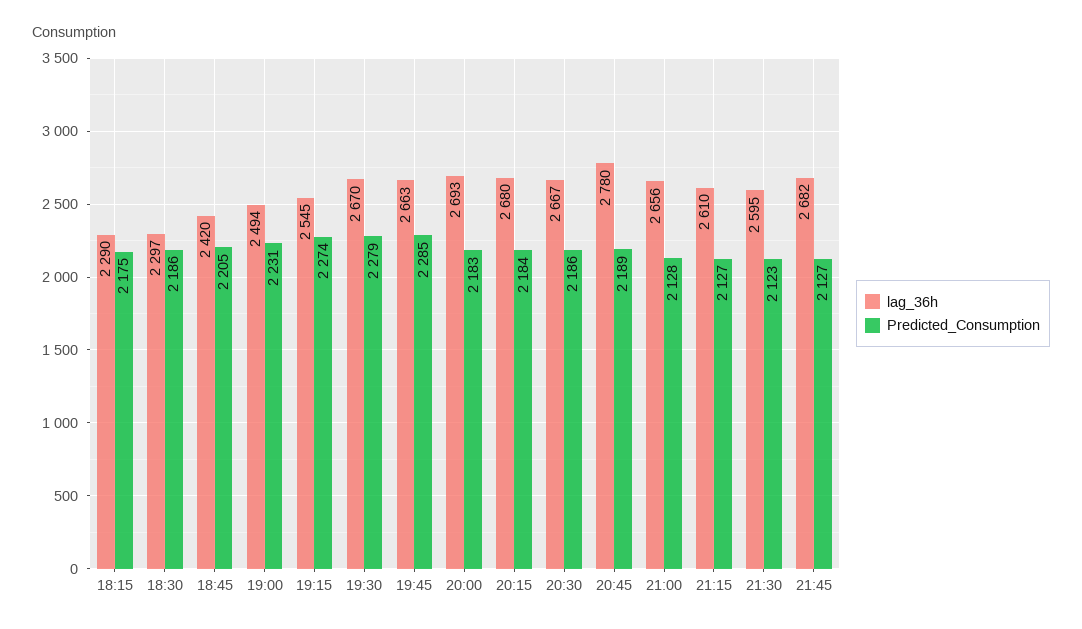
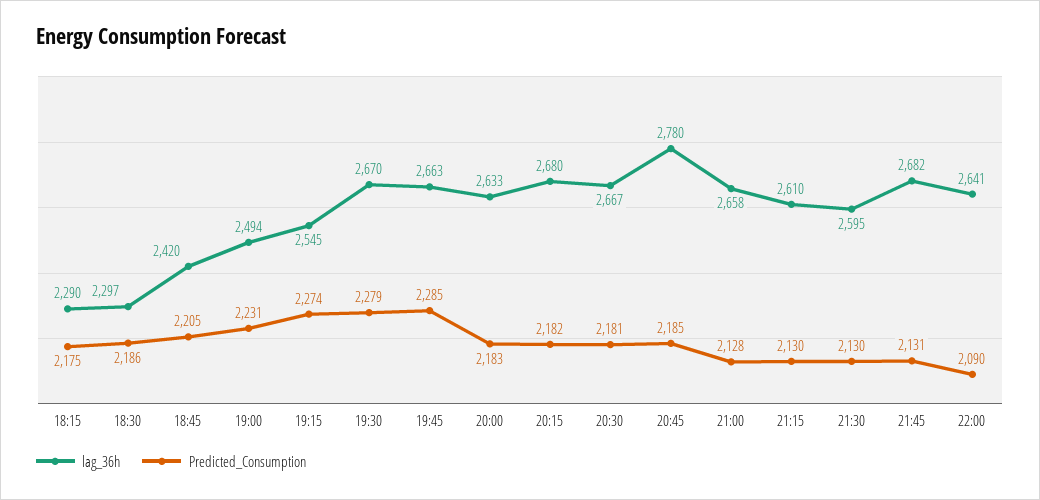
lag_36h, 20:00: 2693 -> 2633
Predicted_Consumption, 20:15: 2184 -> 2182
Predicted_Consumption, 20:30: 2186 -> 2181
Predicted_Consumption, 20:45: 2189 -> 2185
lag_36h, 21:00: 2656 -> 2658
Predicted_Consumption, 21:15: 2127 -> 2130
Predicted_Consumption, 21:30: 2123 -> 2130
Predicted_Consumption, 21:45: 2127 -> 2131
lag_36h, 22:00: none -> 2641
Predicted_Consumption, 22:00: none -> 2090

